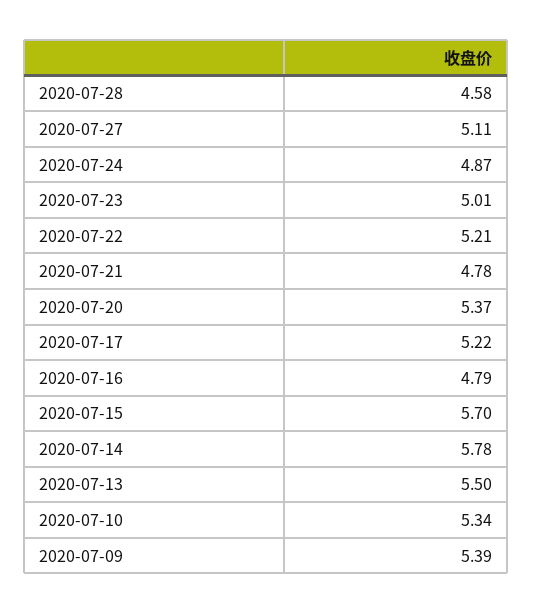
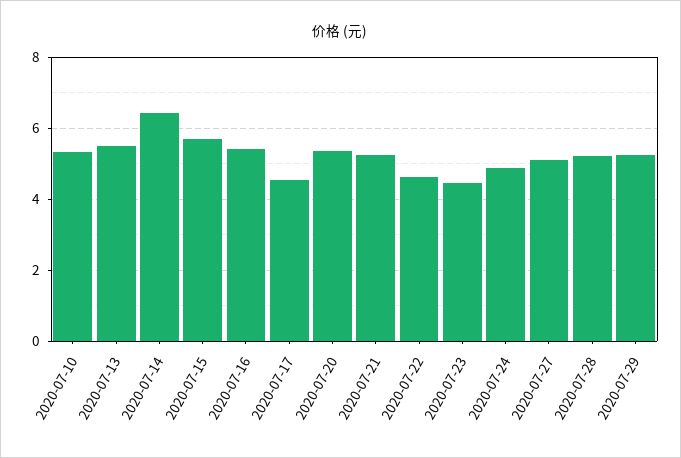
2020-07-28: 4.58 -> 5.2
2020-07-23: 5.01 -> 4.4
2020-07-22: 5.21 -> 4.6
2020-07-21: 4.78 -> 5.2
2020-07-17: 5.22 -> 4.6
2020-07-16: 4.79 -> 5.4
2020-07-14: 5.78 -> 6.4
2020-07-09: 5.39 -> none
2020-07-29: none -> 5.2

